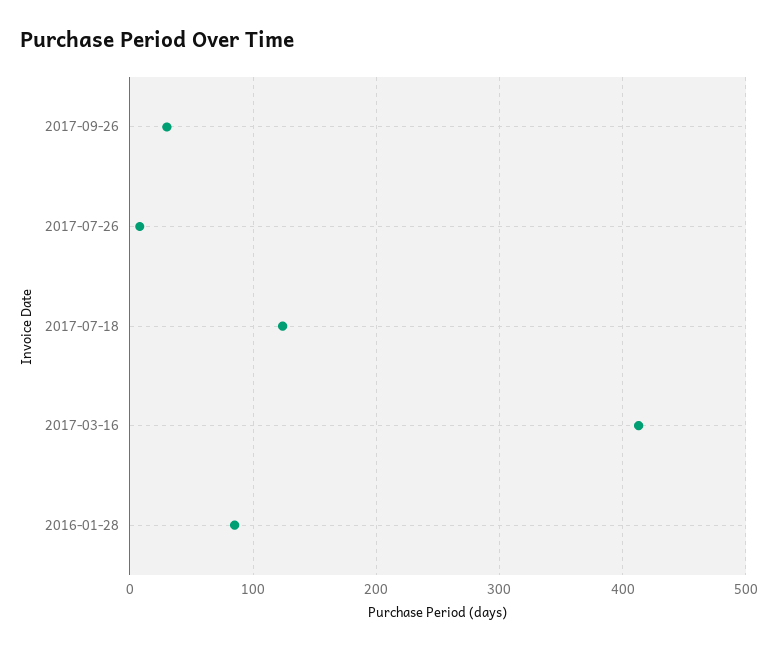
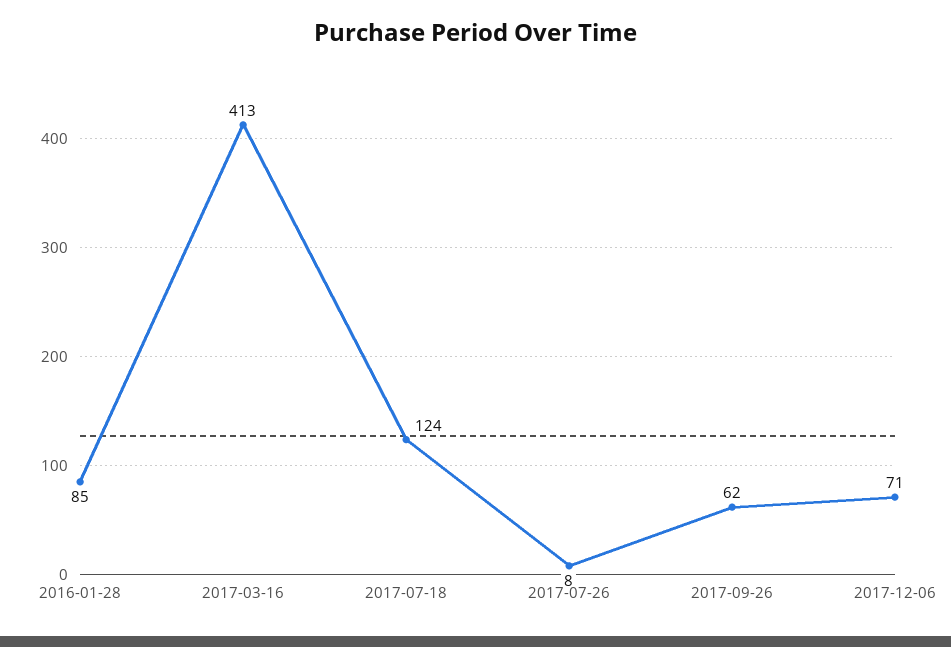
2017-09-26: 30 -> 62
2017-12-06: none -> 71

